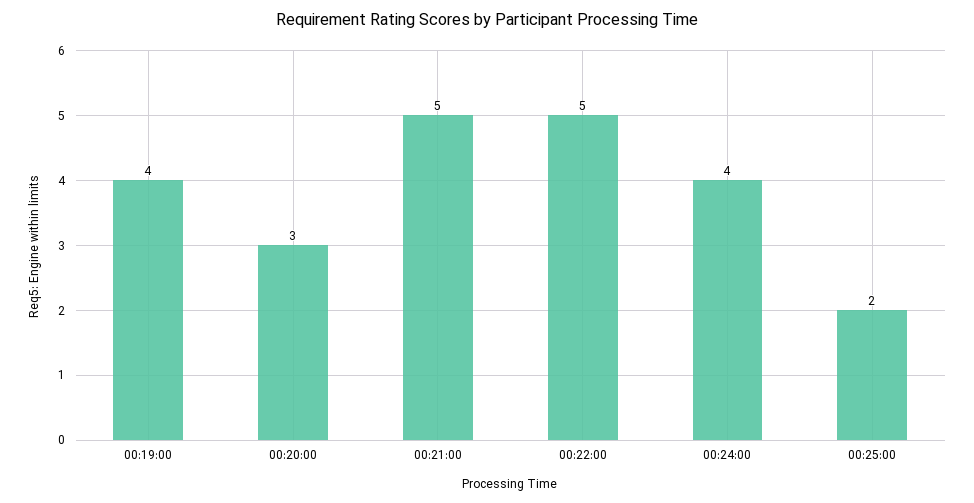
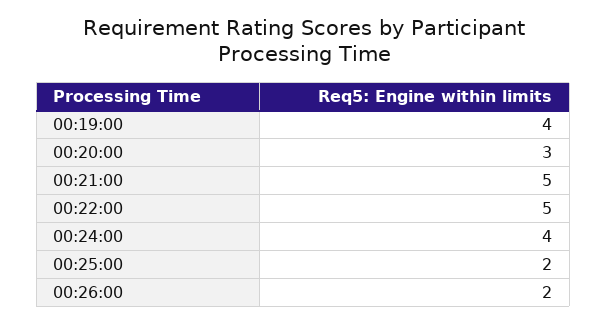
00:26:00: none -> 2

